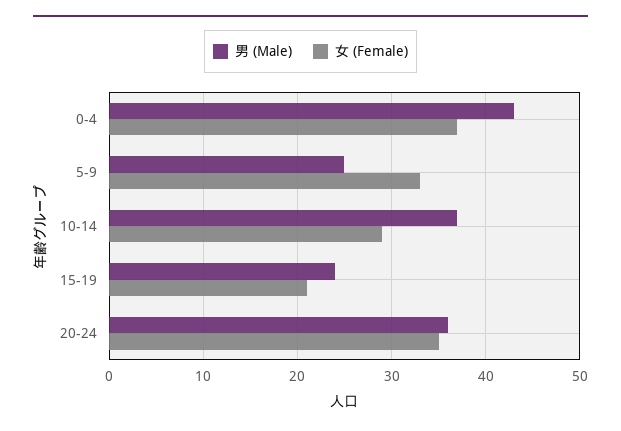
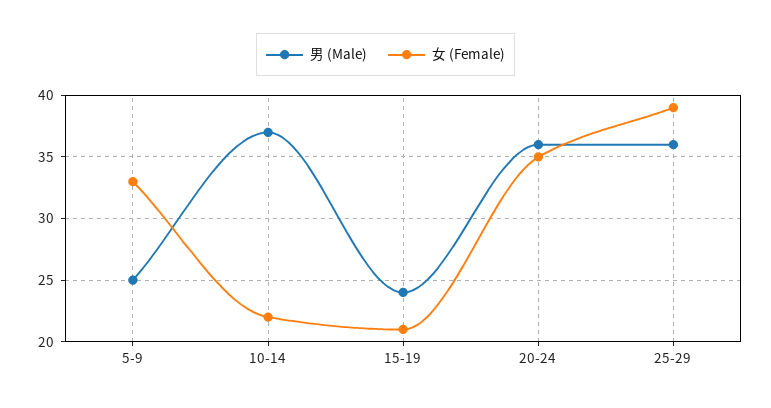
男 (Male), 0-4: 43 -> none
女 (Female), 0-4: 37 -> none
女 (Female), 10-14: 29 -> 22
男 (Male), 25-29: none -> 36
女 (Female), 25-29: none -> 39

